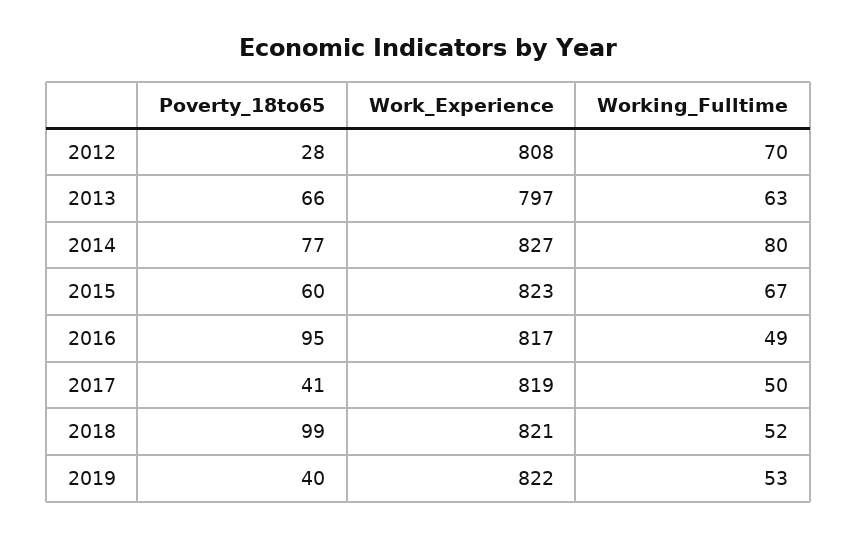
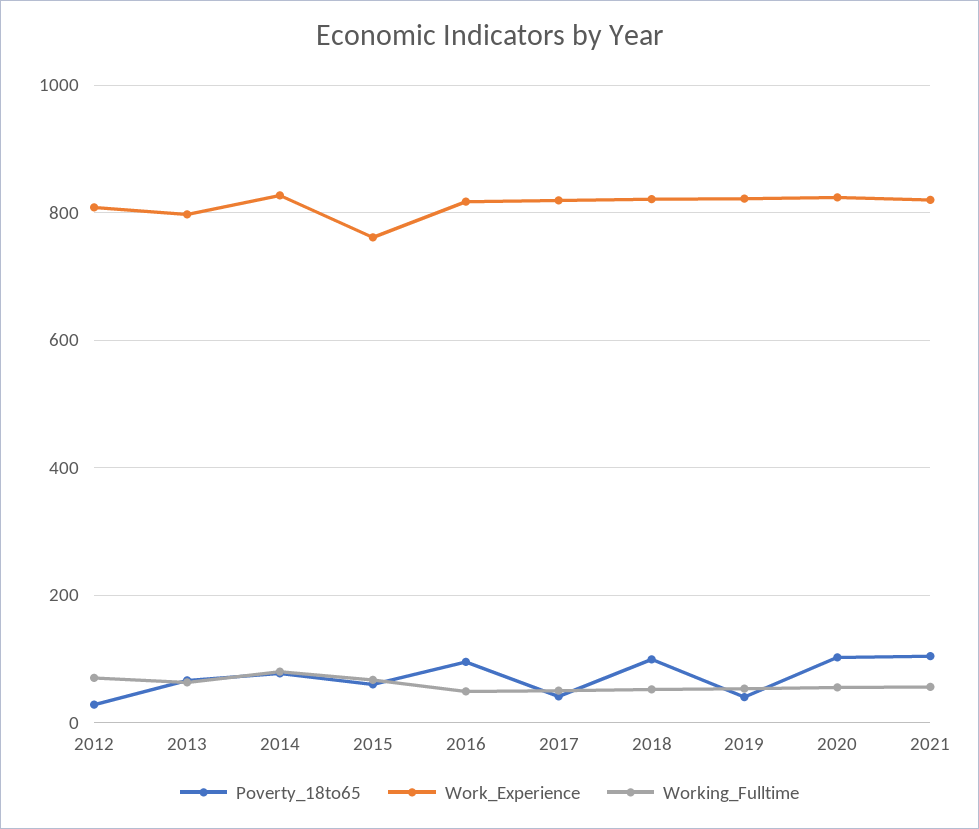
Work_Experience, 2015: 823 -> 760
Poverty_18to65, 2020: none -> 100
Work_Experience, 2020: none -> 820
Working_Fulltime, 2020: none -> 60
Poverty_18to65, 2021: none -> 100
Work_Experience, 2021: none -> 820
Working_Fulltime, 2021: none -> 60

